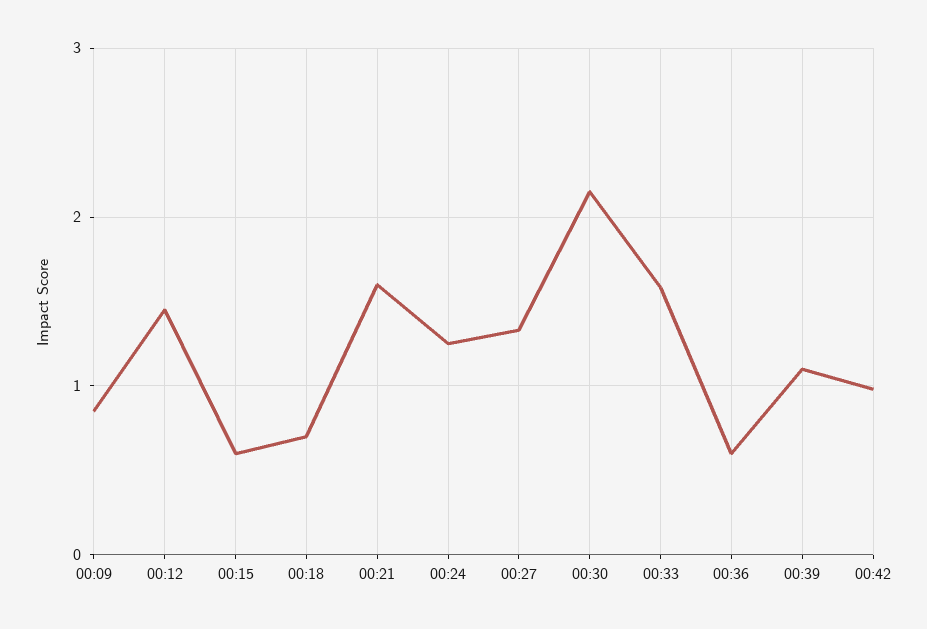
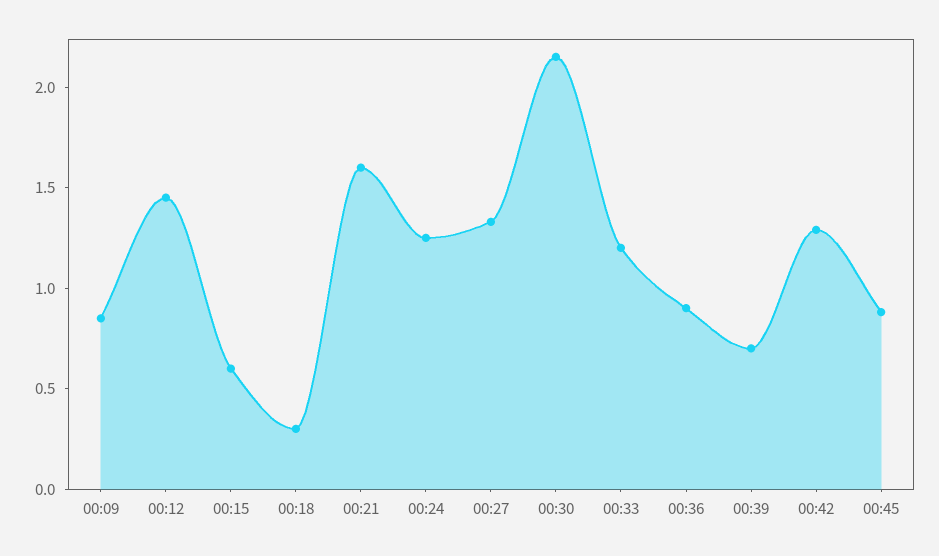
00:18: 0.7 -> 0.3
00:33: 1.6 -> 1.2
00:36: 0.6 -> 0.9
00:39: 1.1 -> 0.7
00:42: 1 -> 1.3
00:45: none -> 0.9

